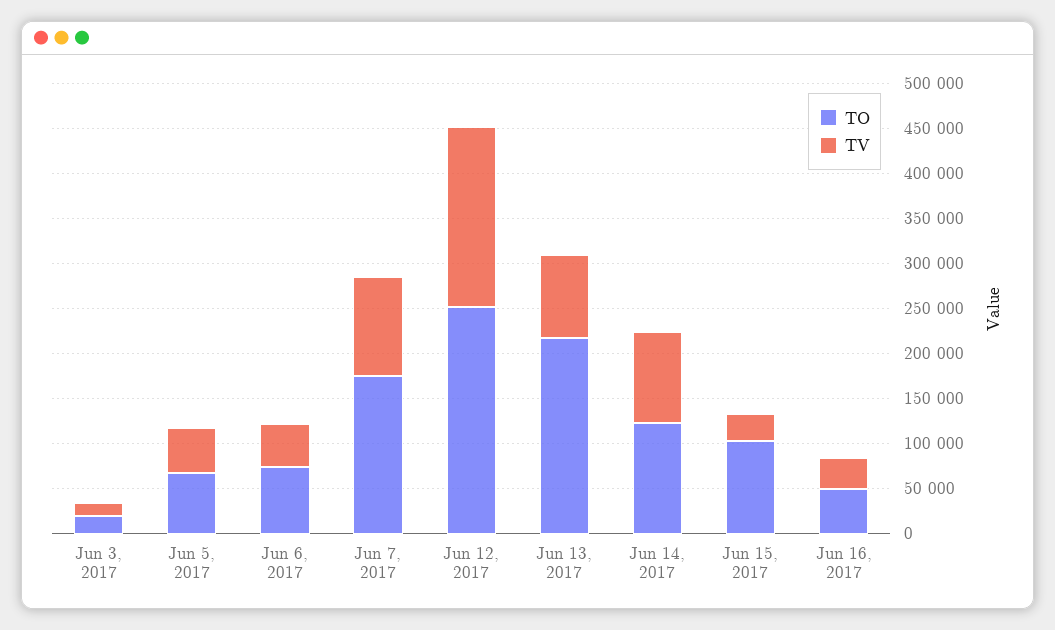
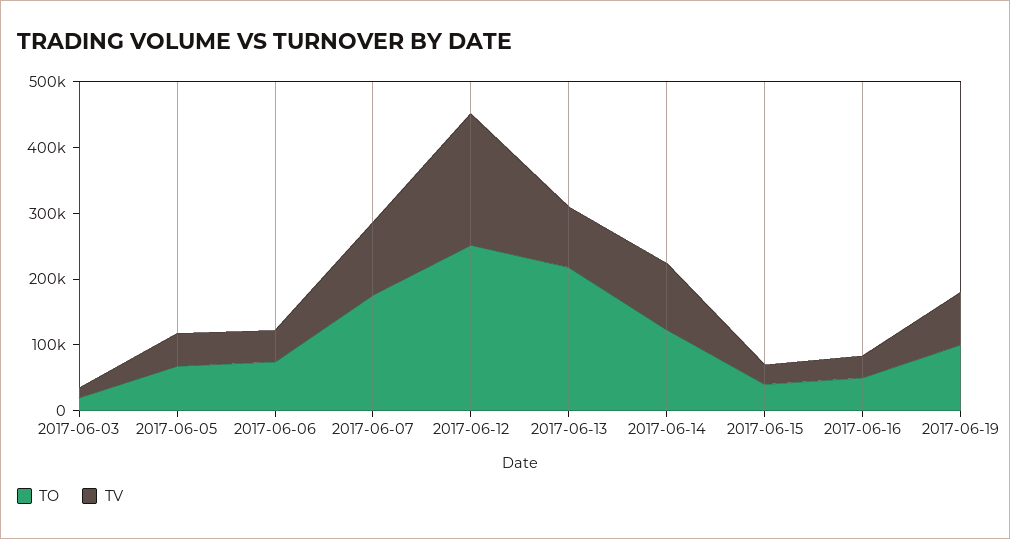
TO, Jun 15, 2017: 100000 -> 40000
TO, 2017-06-19: none -> 100000
TV, 2017-06-19: none -> 80000

